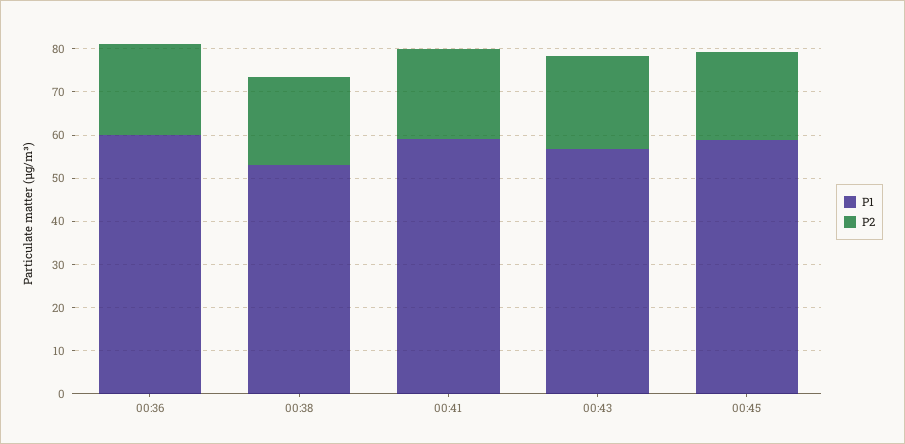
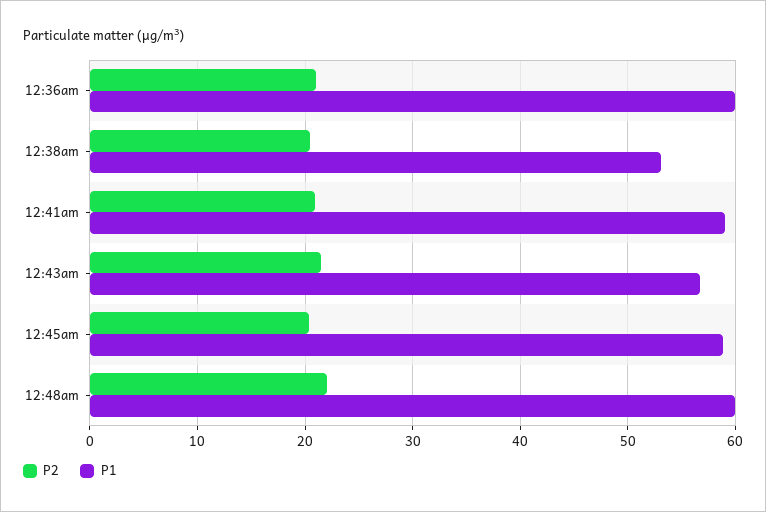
P2, 12:48am: none -> 22
P1, 12:48am: none -> 60

